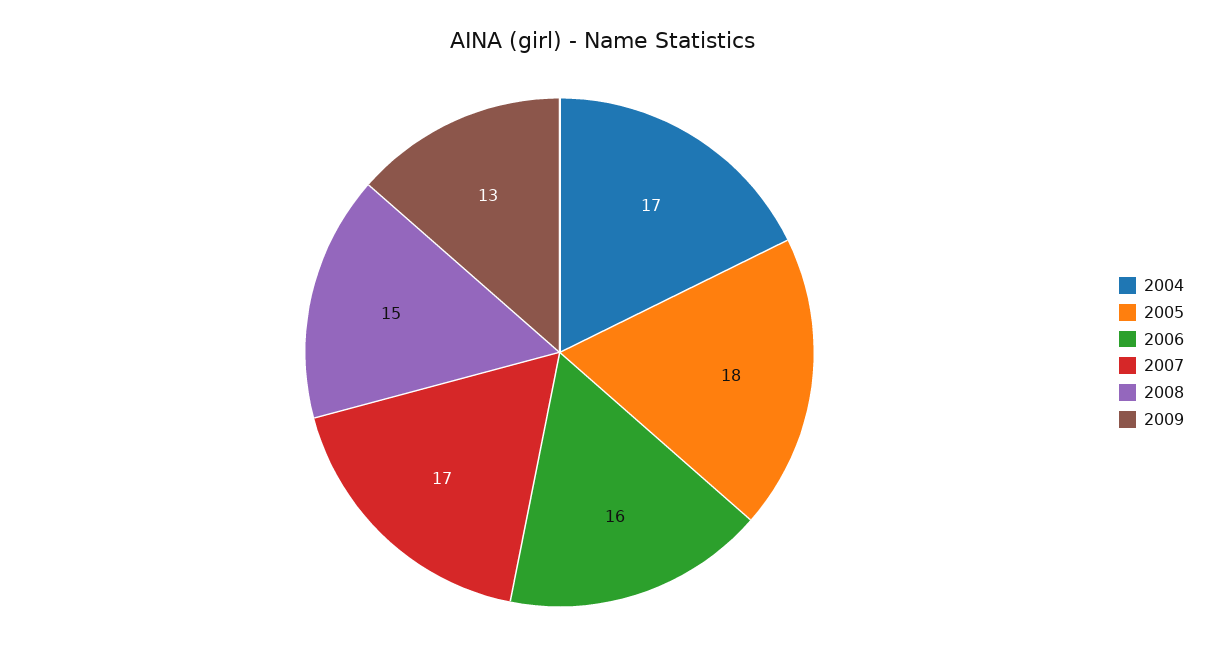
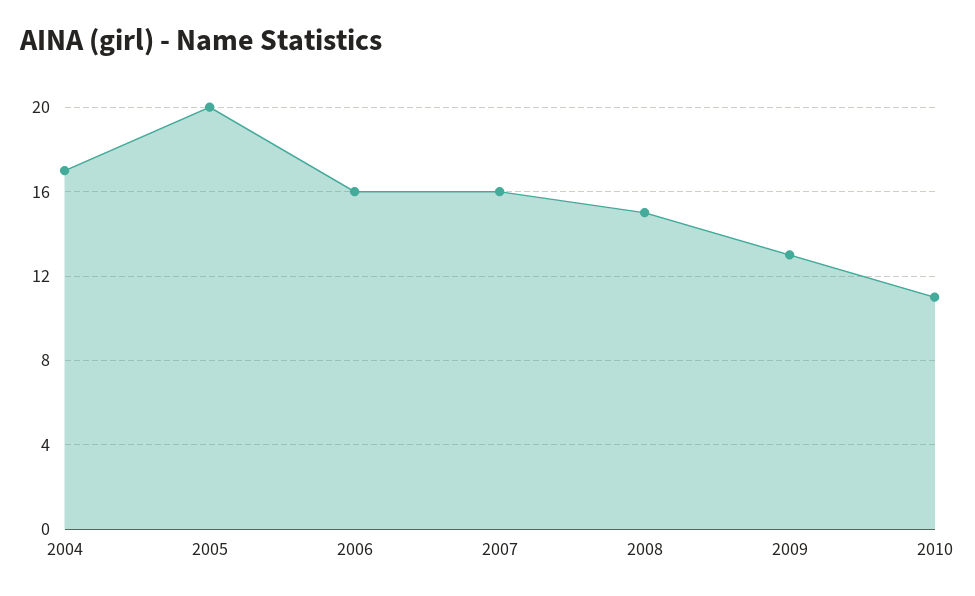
2005: 18 -> 20
2007: 17 -> 16
2010: none -> 11

